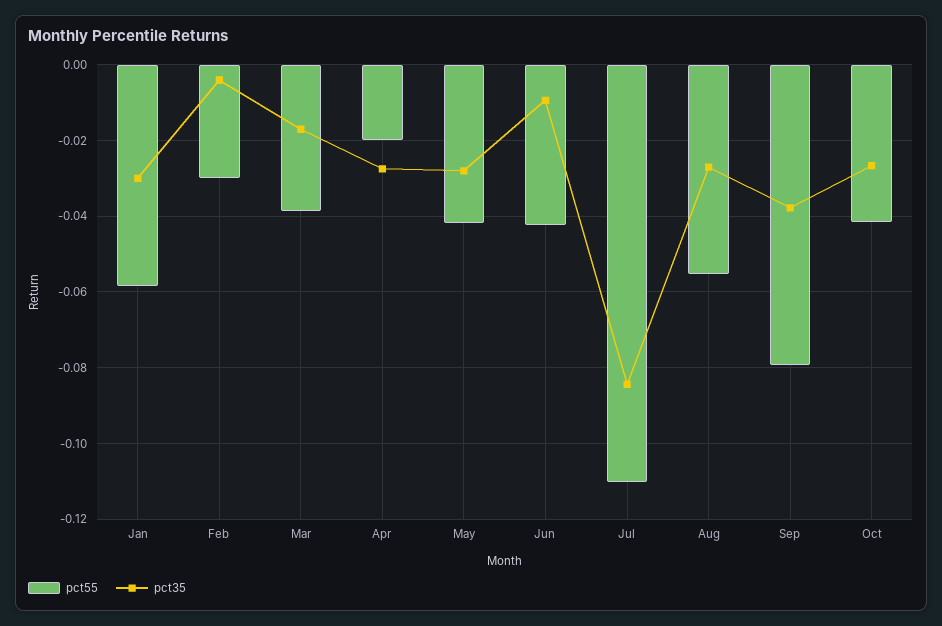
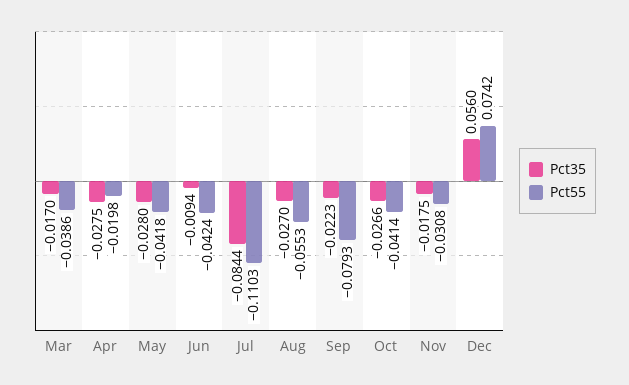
pct55, Jan: -0.058 -> none
pct35, Jan: -0.03 -> none
pct55, Feb: -0.03 -> none
pct35, Feb: -0.004 -> none
pct35, Sep: -0.038 -> -0.0223
pct35, Nov: none -> -0.0175
pct55, Nov: none -> -0.0308
pct35, Dec: none -> 0.056
pct55, Dec: none -> 0.0742

